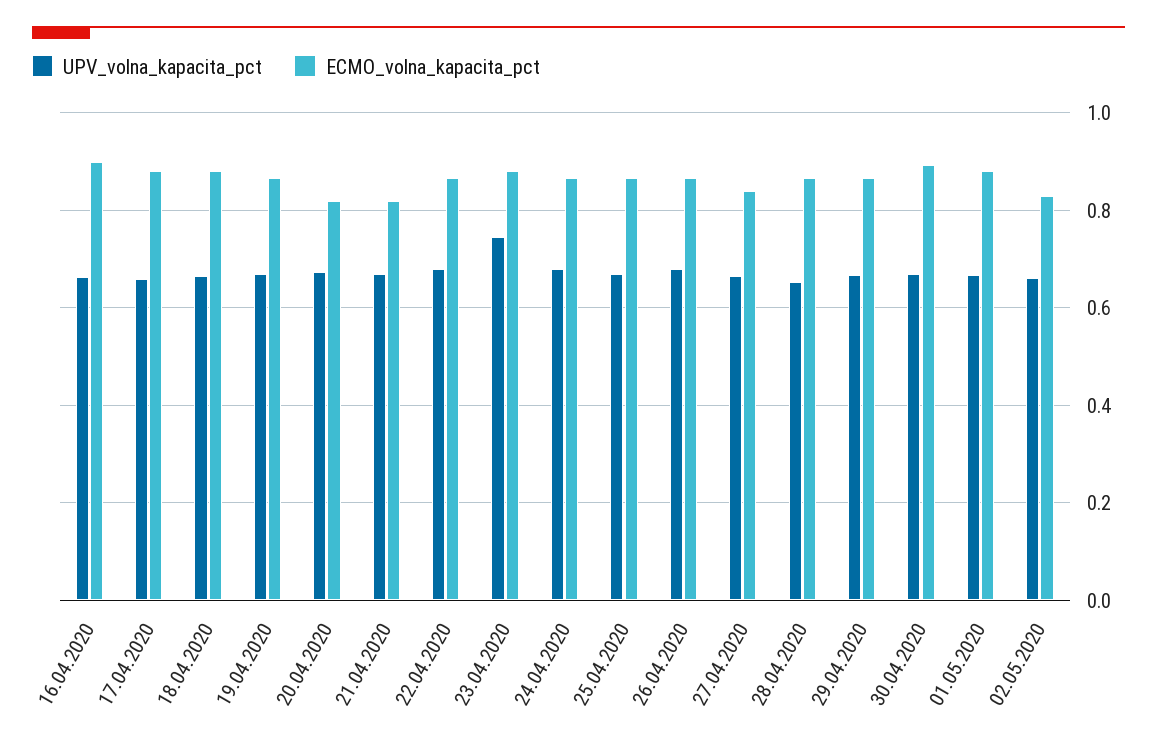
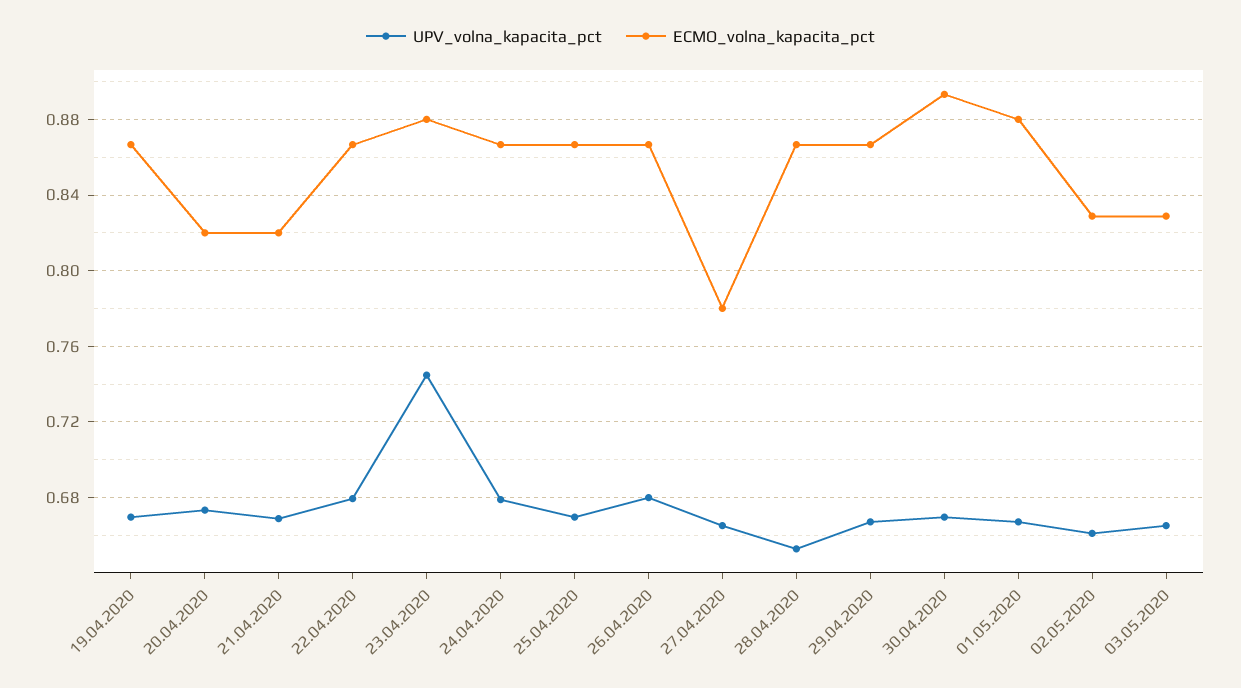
UPV_volna_kapacita_pct, 16.04.2020: 0.66 -> none
ECMO_volna_kapacita_pct, 16.04.2020: 0.9 -> none
UPV_volna_kapacita_pct, 17.04.2020: 0.66 -> none
ECMO_volna_kapacita_pct, 17.04.2020: 0.88 -> none
UPV_volna_kapacita_pct, 18.04.2020: 0.66 -> none
ECMO_volna_kapacita_pct, 18.04.2020: 0.88 -> none
ECMO_volna_kapacita_pct, 27.04.2020: 0.84 -> 0.78
UPV_volna_kapacita_pct, 03.05.2020: none -> 0.665
ECMO_volna_kapacita_pct, 03.05.2020: none -> 0.83

